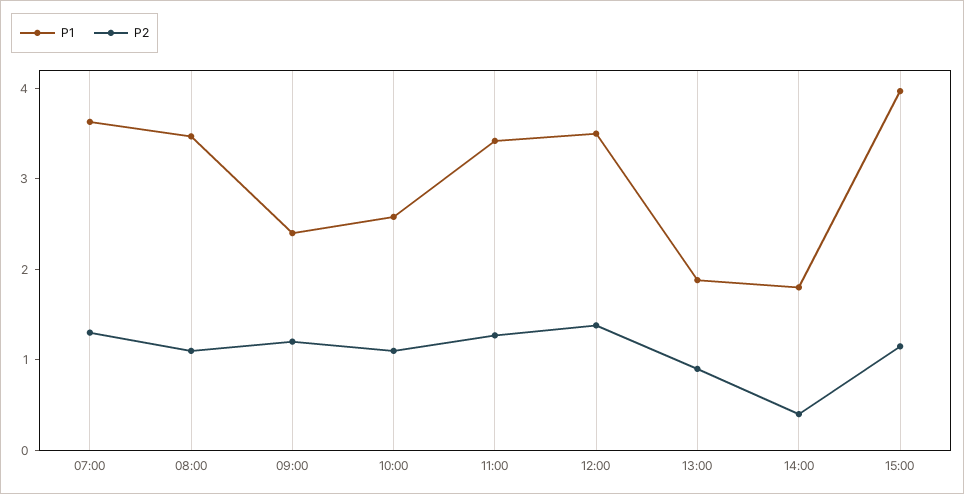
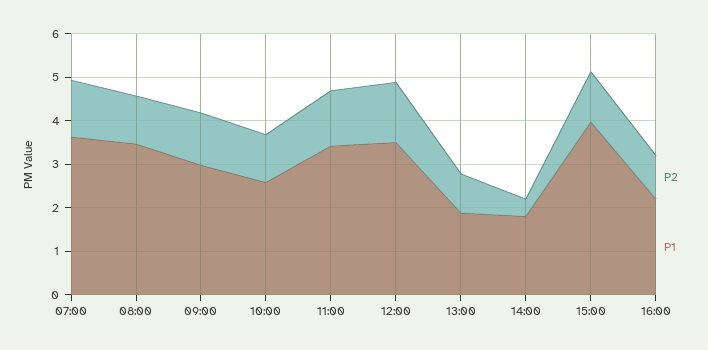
P1, 09:00: 2.4 -> 3
P2, 16:00: none -> 1
P1, 16:00: none -> 2.2

